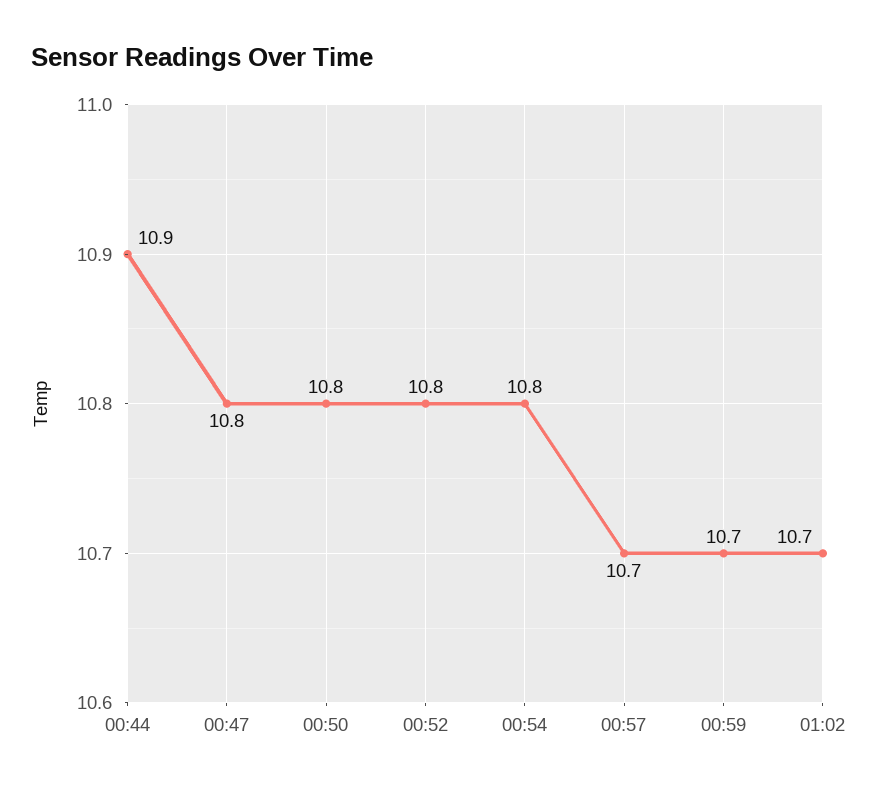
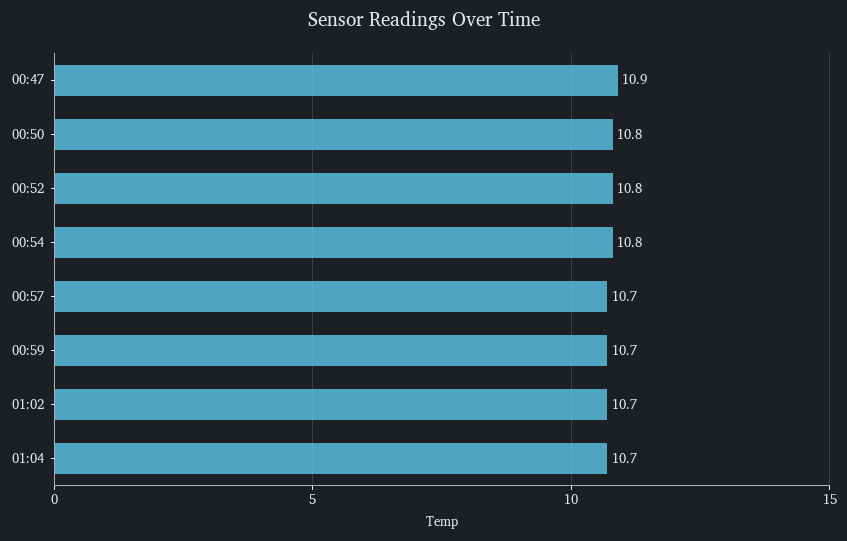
00:44: 10.9 -> none
00:47: 10.8 -> 10.9
01:04: none -> 10.7

